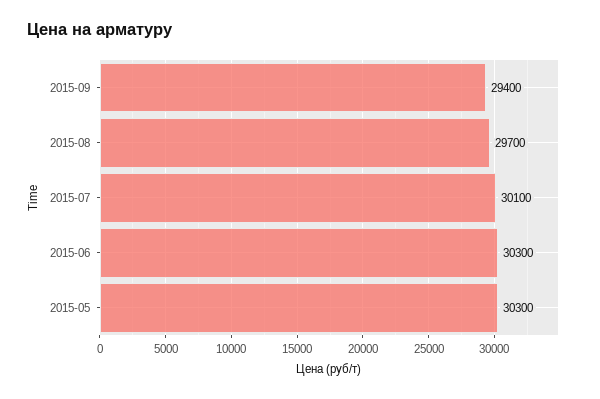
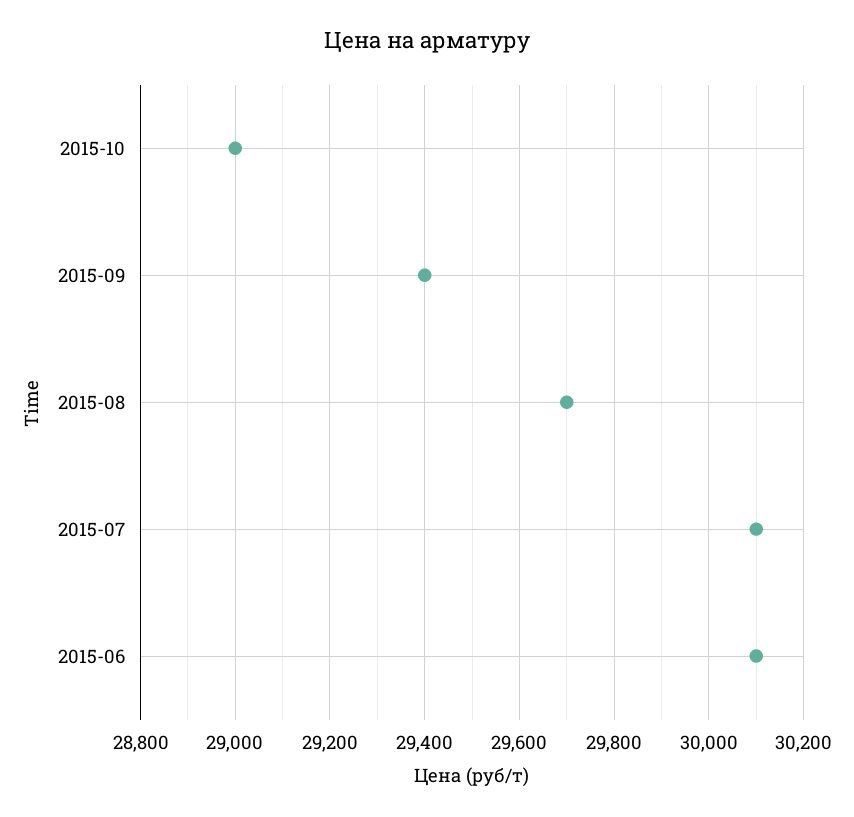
2015-06: 30300 -> 30100
2015-05: 30300 -> none
2015-10: none -> 29000

